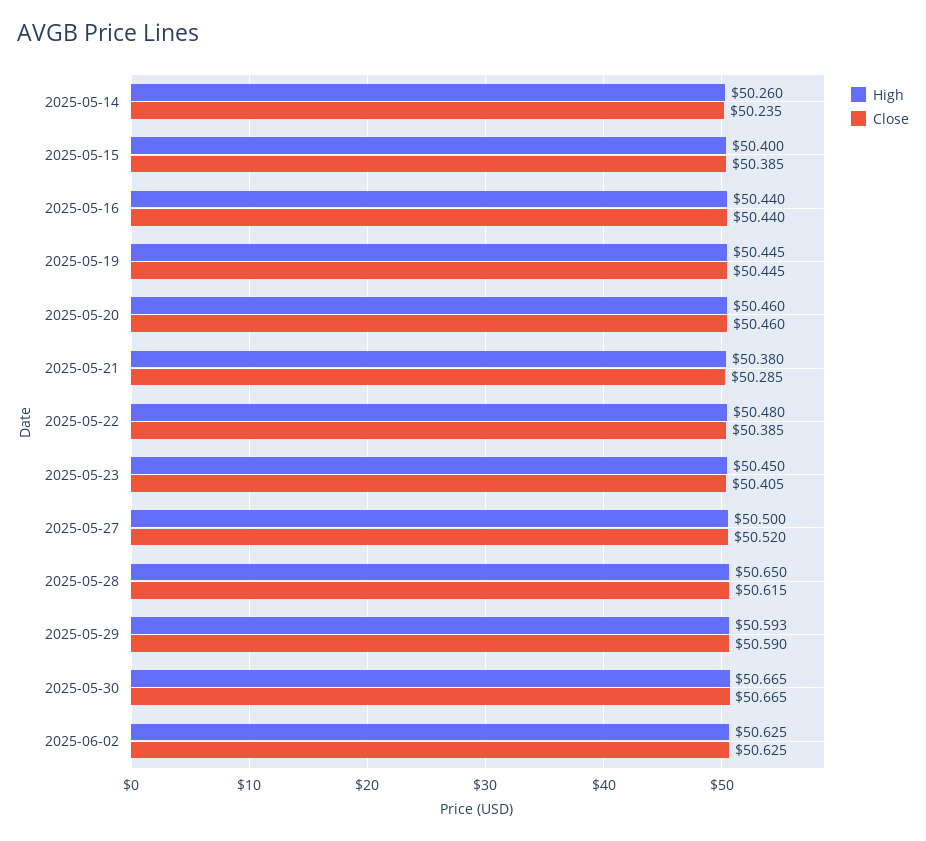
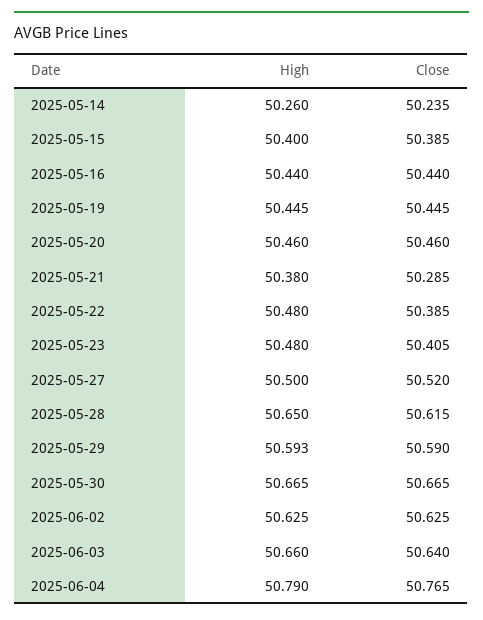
High, 2025-05-23: 50.45 -> 50.48
High, 2025-06-03: none -> 50.66
Close, 2025-06-03: none -> 50.64
High, 2025-06-04: none -> 50.79
Close, 2025-06-04: none -> 50.765

